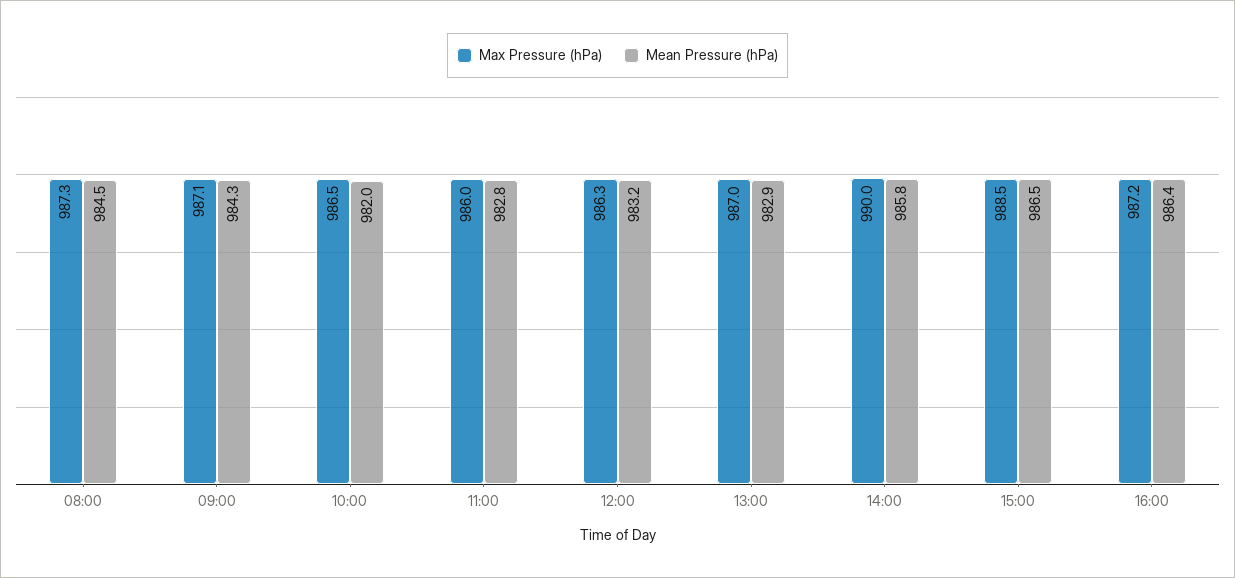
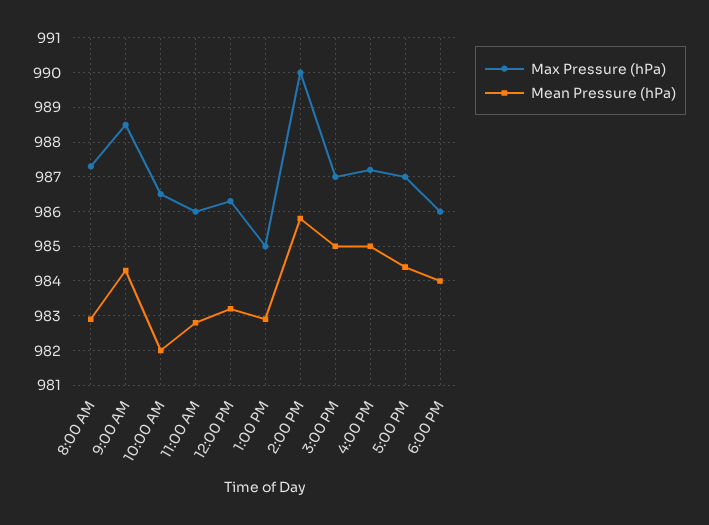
Mean Pressure (hPa), 08:00: 984.5 -> 983
Max Pressure (hPa), 09:00: 987.1 -> 988.5
Max Pressure (hPa), 13:00: 987 -> 985
Max Pressure (hPa), 15:00: 988.5 -> 987
Mean Pressure (hPa), 15:00: 986.5 -> 985
Mean Pressure (hPa), 16:00: 986.4 -> 985
Max Pressure (hPa), 5:00 PM: none -> 987
Mean Pressure (hPa), 5:00 PM: none -> 984.5
Max Pressure (hPa), 6:00 PM: none -> 986
Mean Pressure (hPa), 6:00 PM: none -> 984

